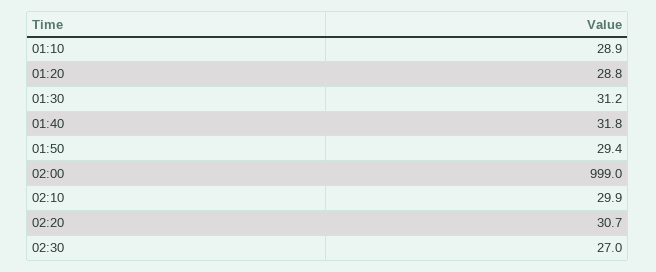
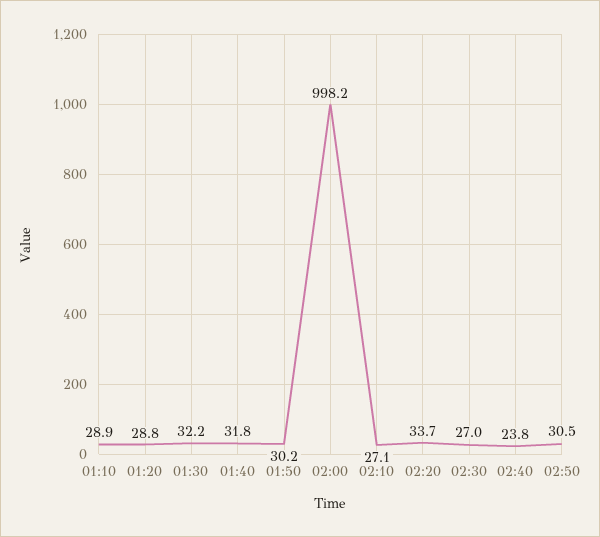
01:30: 31.2 -> 32.2
01:50: 29.4 -> 30.2
02:00: 999 -> 998.2
02:10: 29.9 -> 27.1
02:20: 30.7 -> 33.7
02:40: none -> 23.8
02:50: none -> 30.5

